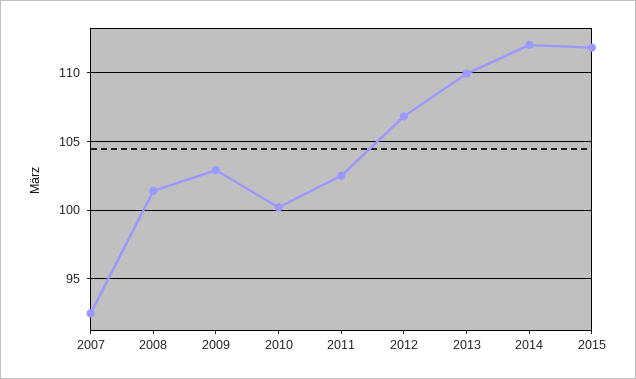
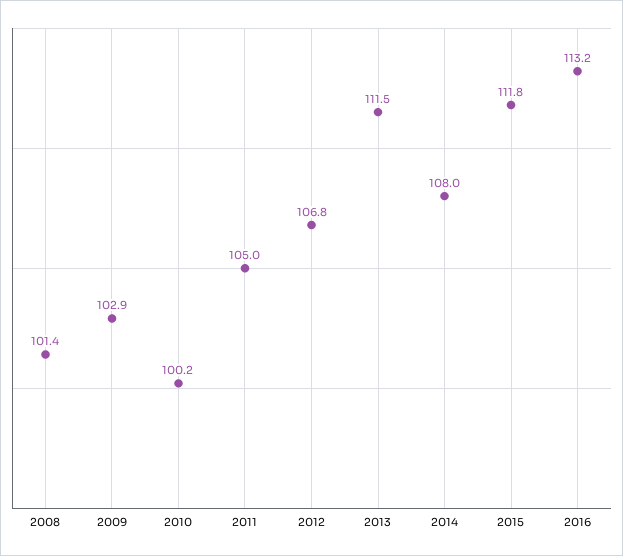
2007: 92.5 -> none
2011: 102.5 -> 105
2013: 110 -> 111.5
2014: 112 -> 108
2016: none -> 113.2

